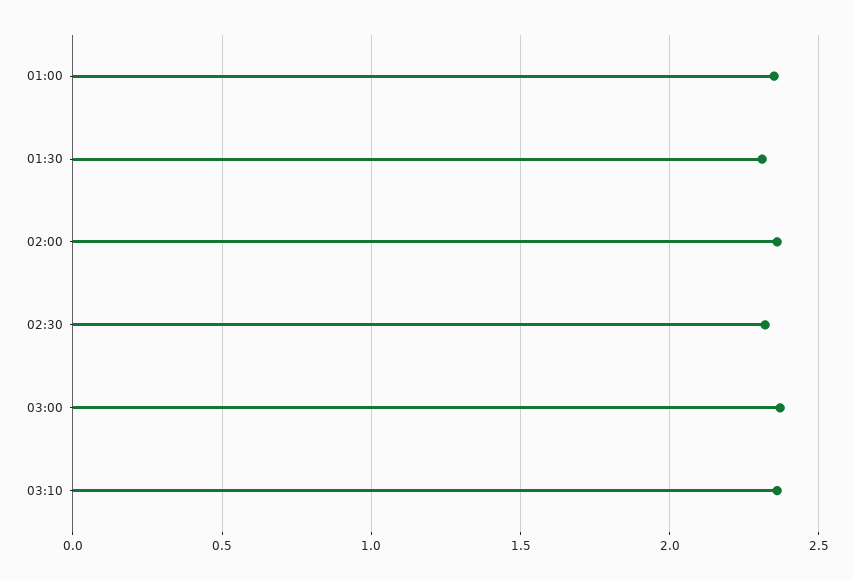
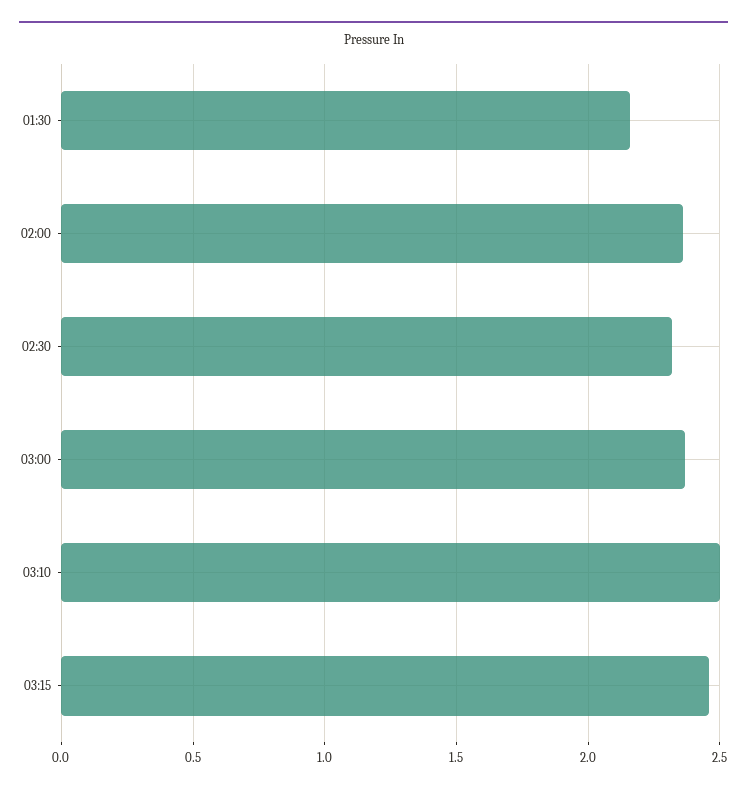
01:00: 2.35 -> none
01:30: 2.3 -> 2.15
03:10: 2.35 -> 2.5
03:15: none -> 2.45

